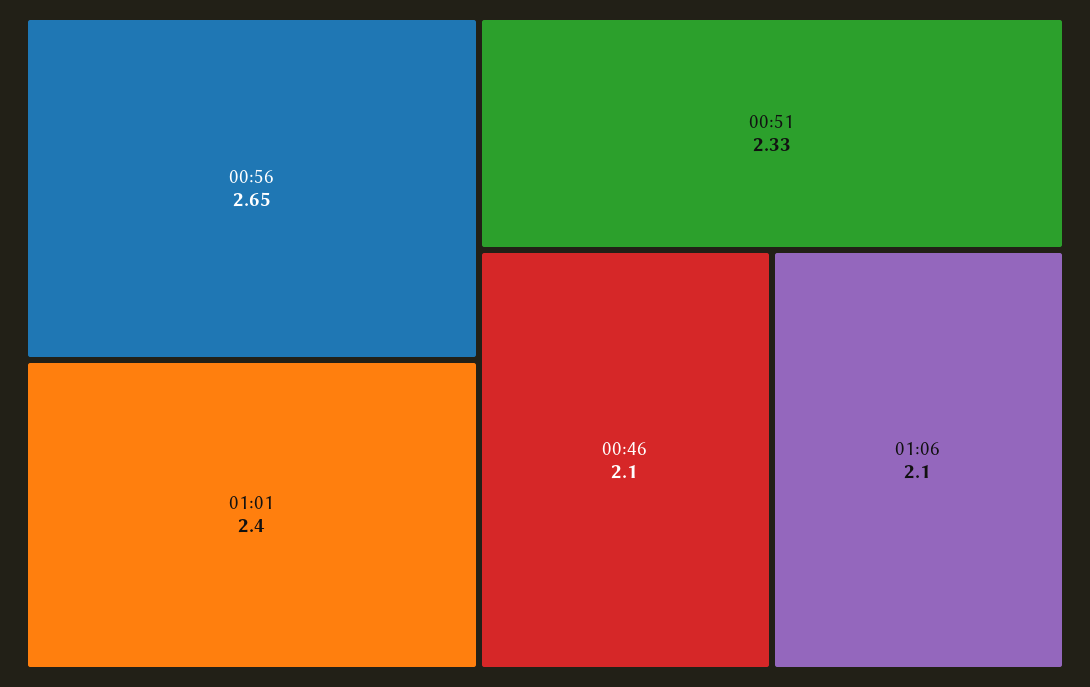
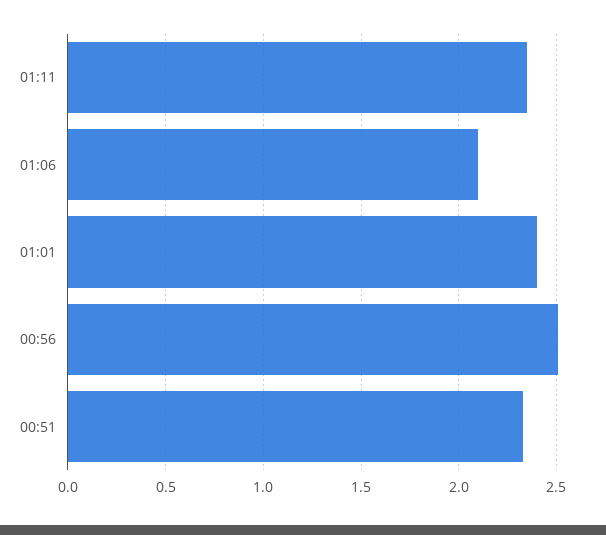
00:56: 2.65 -> 2.5
00:46: 2.1 -> none
01:11: none -> 2.35

